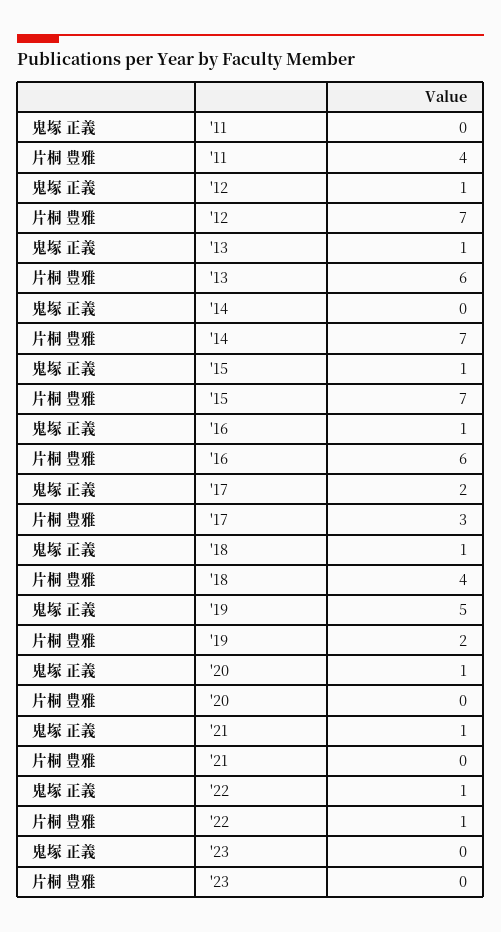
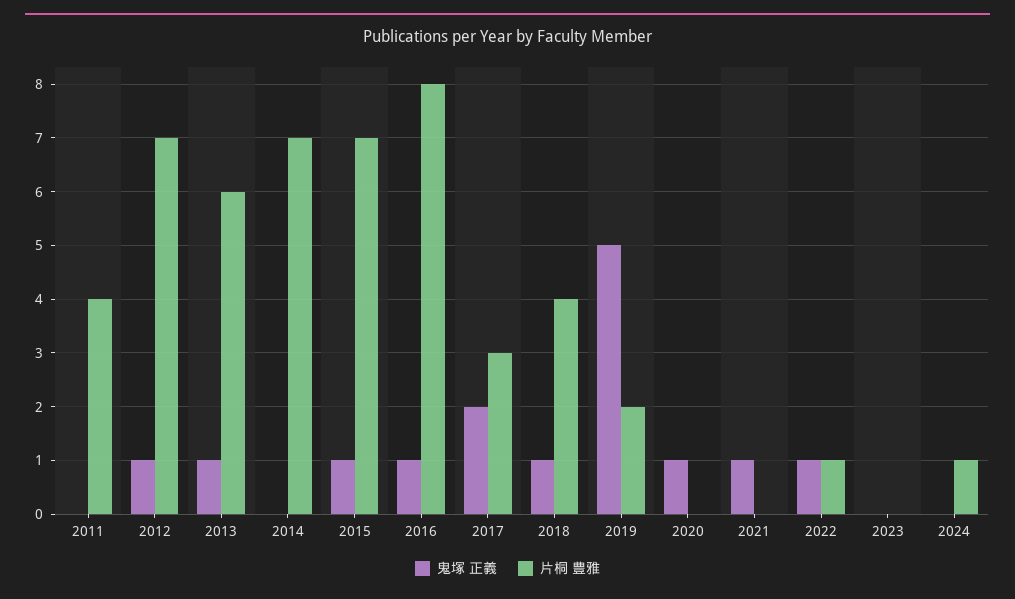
片桐 豊雅, '16: 6 -> 8
鬼塚 正義, 2024: none -> 0
片桐 豊雅, 2024: none -> 1

